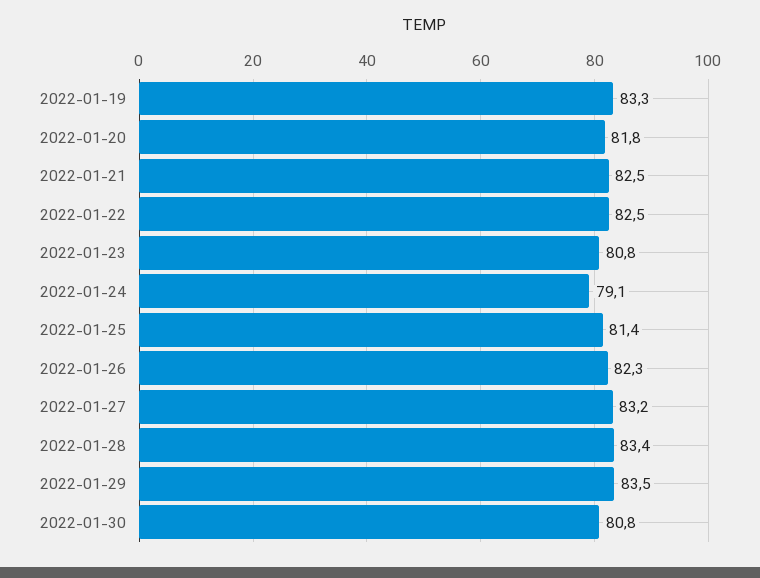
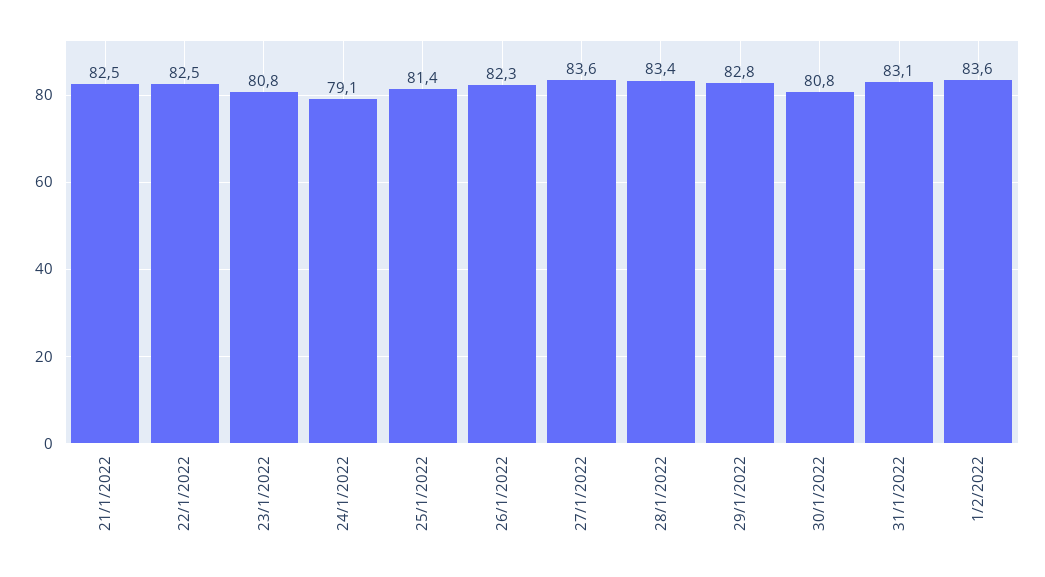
2022-01-19: 83.3 -> none
2022-01-20: 81.8 -> none
2022-01-27: 83.2 -> 83.6
2022-01-29: 83.5 -> 82.8
31/1/2022: none -> 83.1
1/2/2022: none -> 83.6

